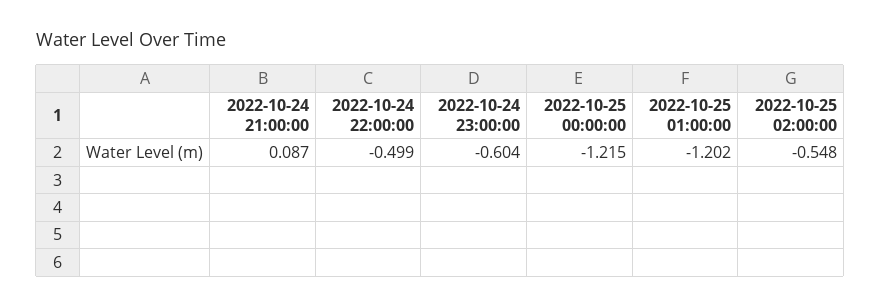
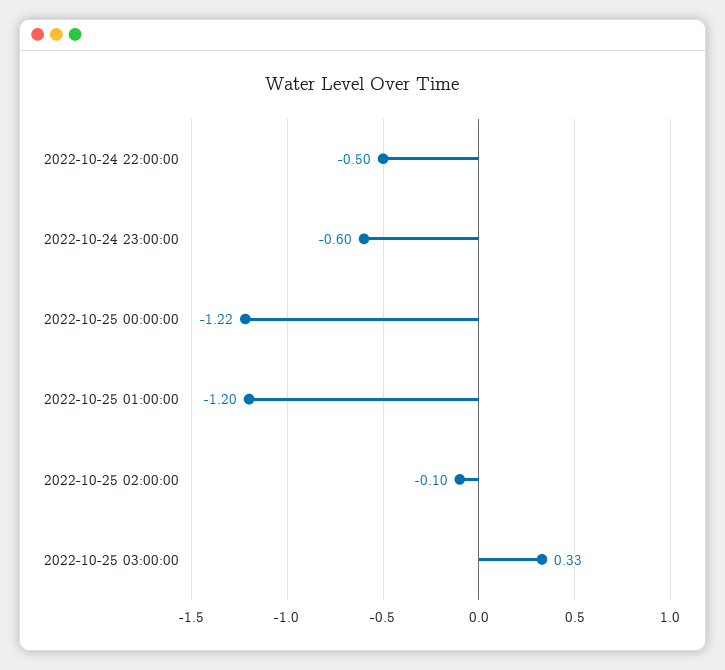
2022-10-24 21:00:00: 0.087 -> none
2022-10-25 02:00:00: -0.548 -> -0.1
2022-10-25 03:00:00: none -> 0.33

